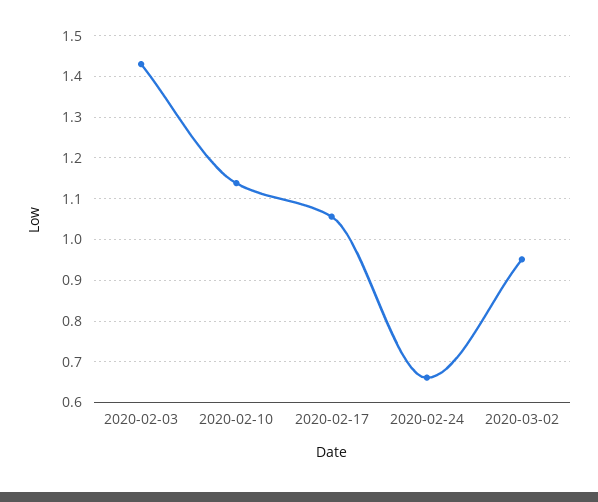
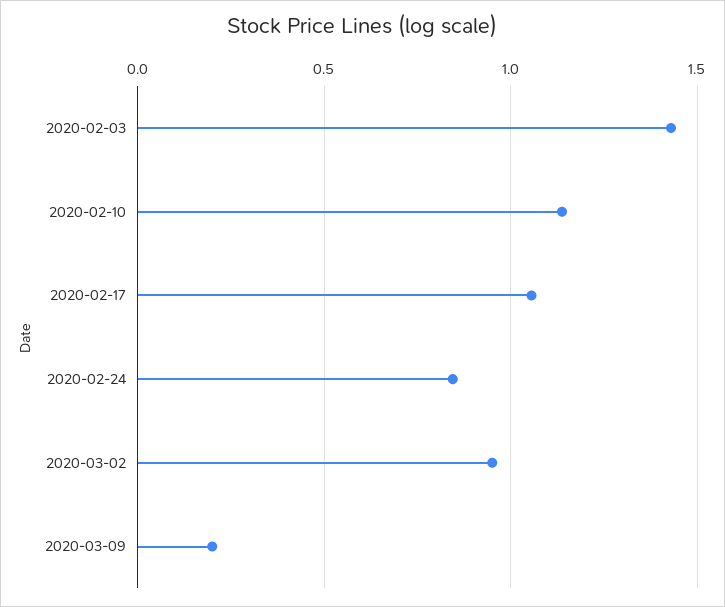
2020-02-24: 0.66 -> 0.85
2020-03-09: none -> 0.2

